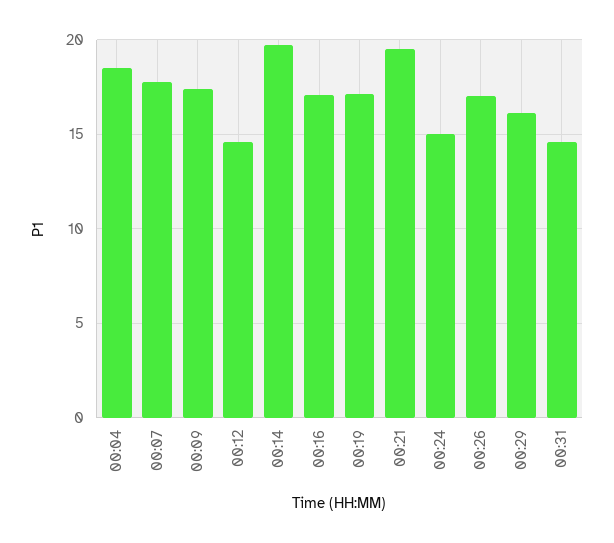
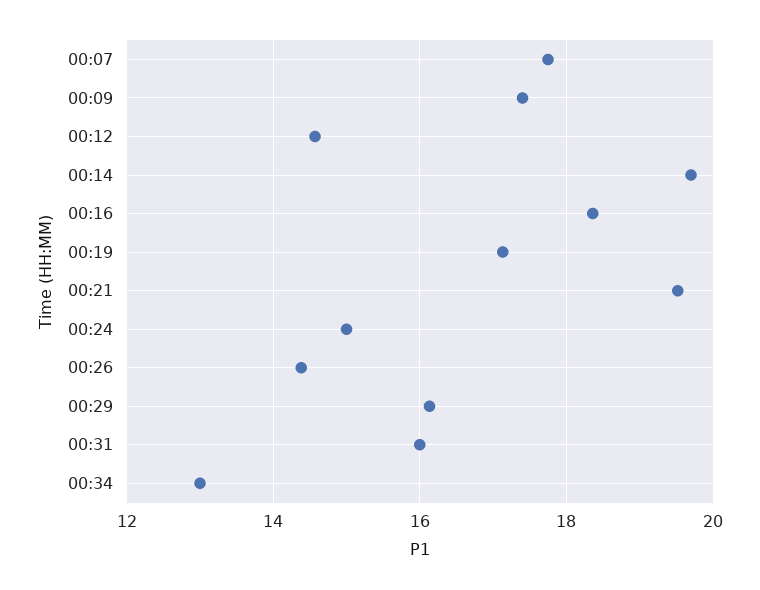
00:04: 18.5 -> none
00:16: 17 -> 18.4
00:26: 17 -> 14.4
00:31: 14.5 -> 16
00:34: none -> 13

